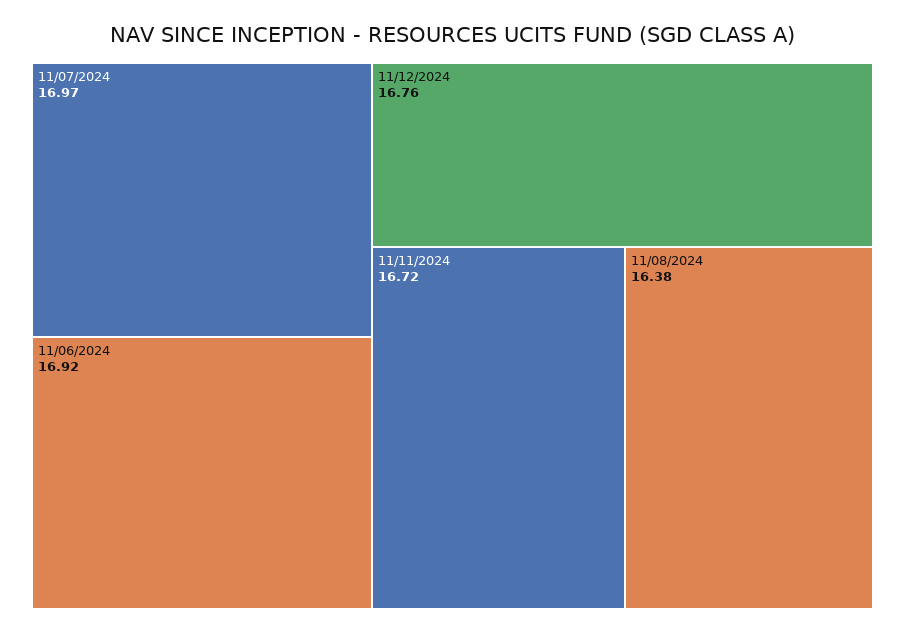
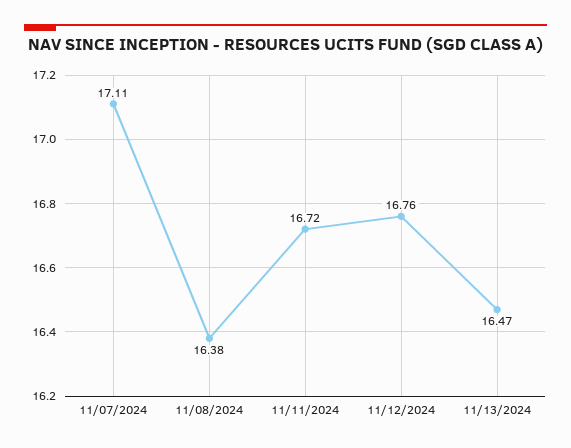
11/07/2024: 16.97 -> 17.11
11/06/2024: 16.92 -> none
11/13/2024: none -> 16.47

